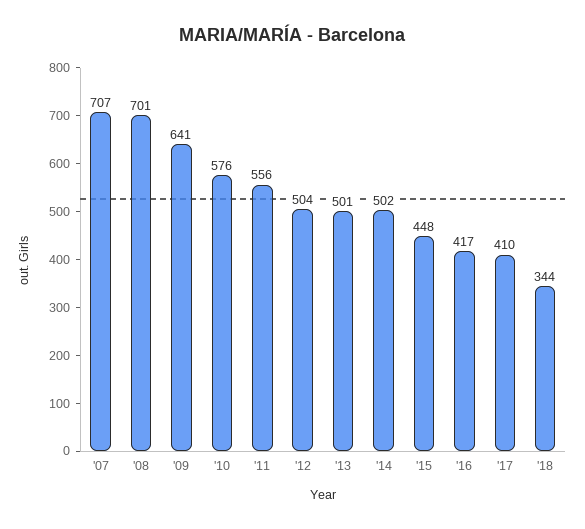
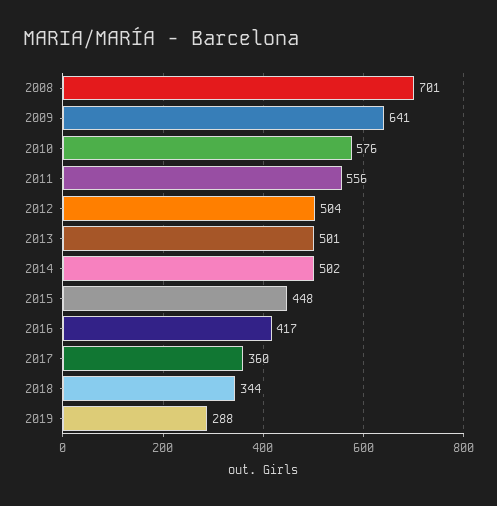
'07: 707 -> none
'17: 410 -> 360
2019: none -> 288

